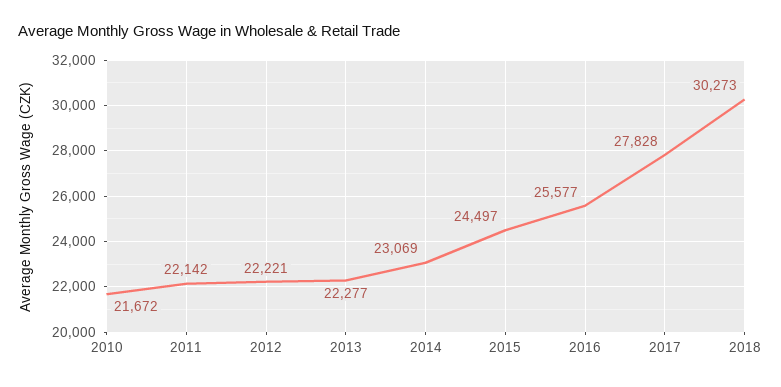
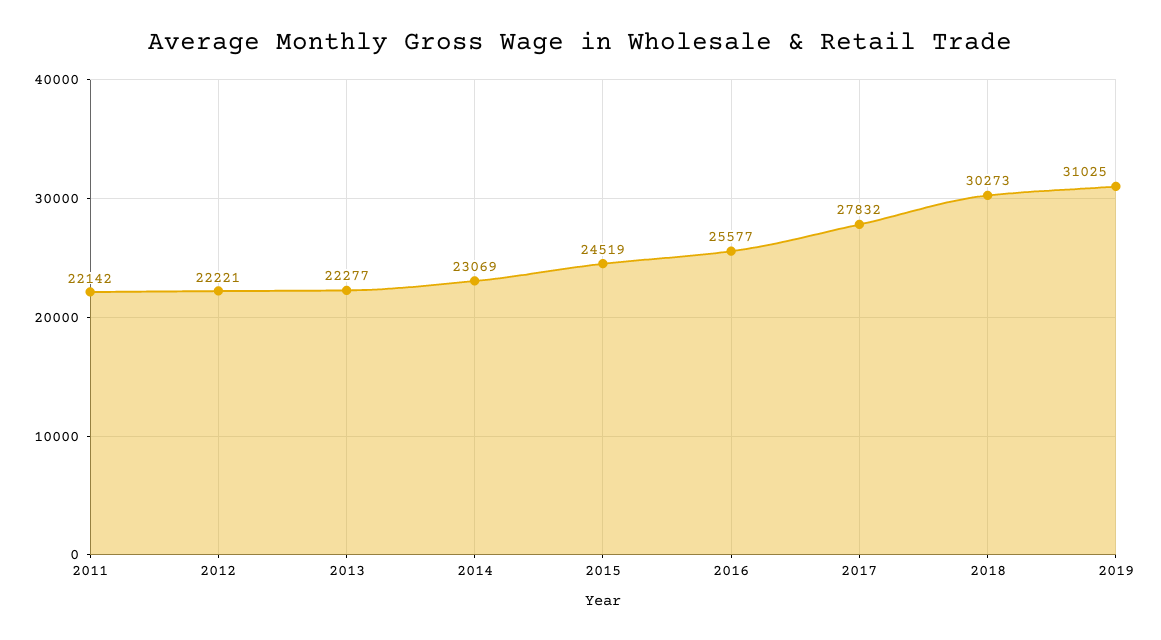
2010: 21672 -> none
2015: 24497 -> 24519
2017: 27828 -> 27832
2019: none -> 31025

